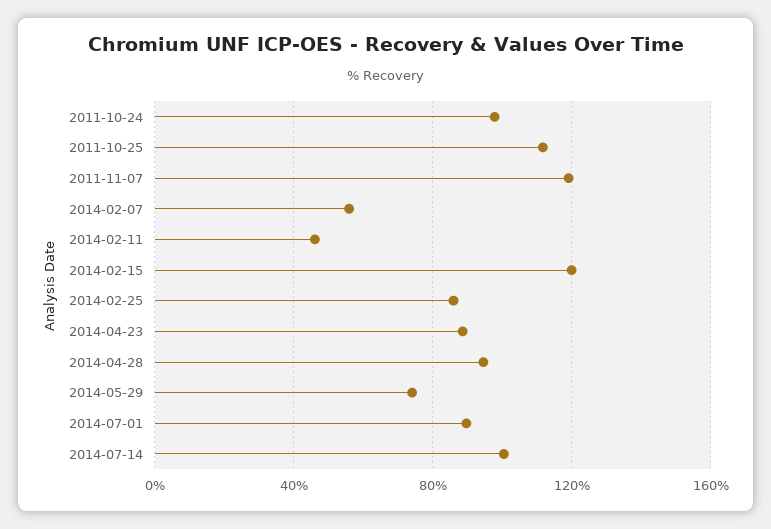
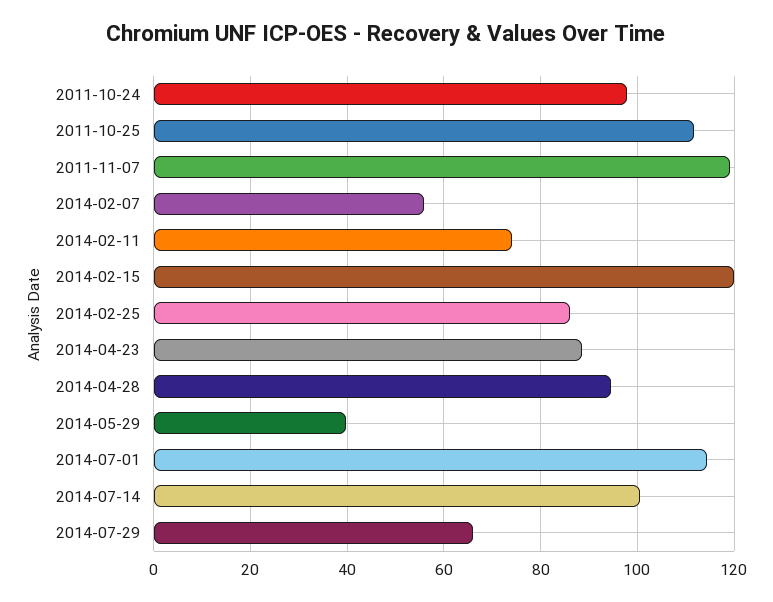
2014-02-11: 45 -> 74
2014-05-29: 75 -> 40
2014-07-01: 90 -> 114
2014-07-29: none -> 66

